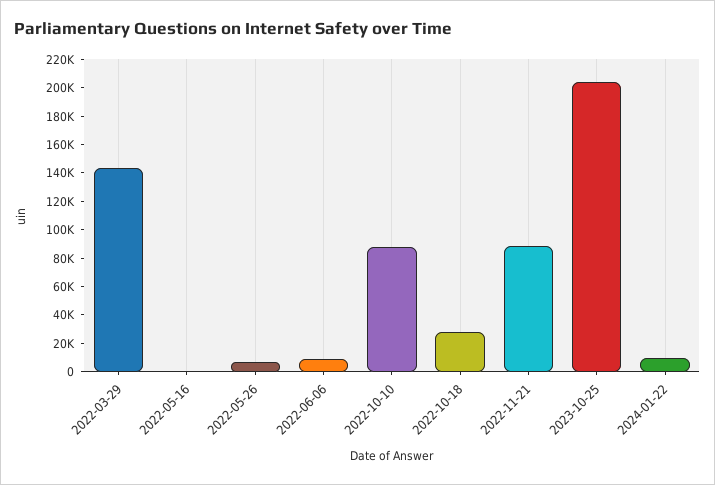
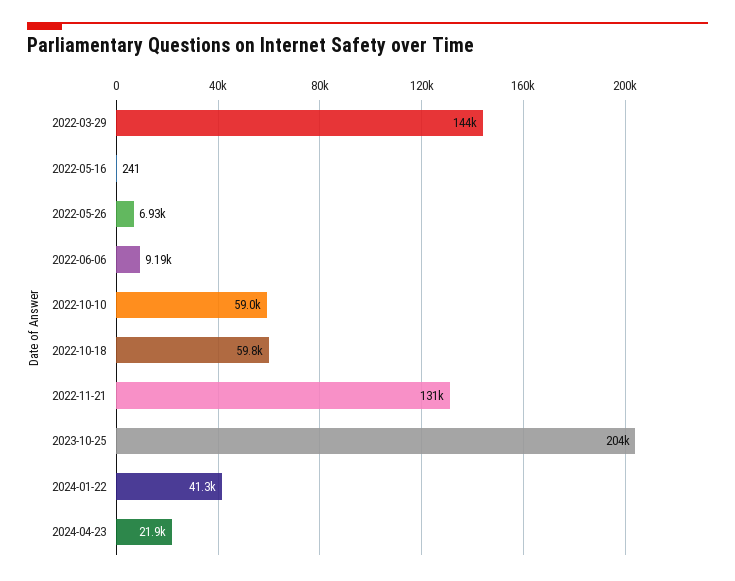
2022-10-10: 90000 -> 59000
2022-10-18: 30000 -> 59800
2022-11-21: 90000 -> 131000
2024-01-22: 10000 -> 41300
2024-04-23: none -> 21900

